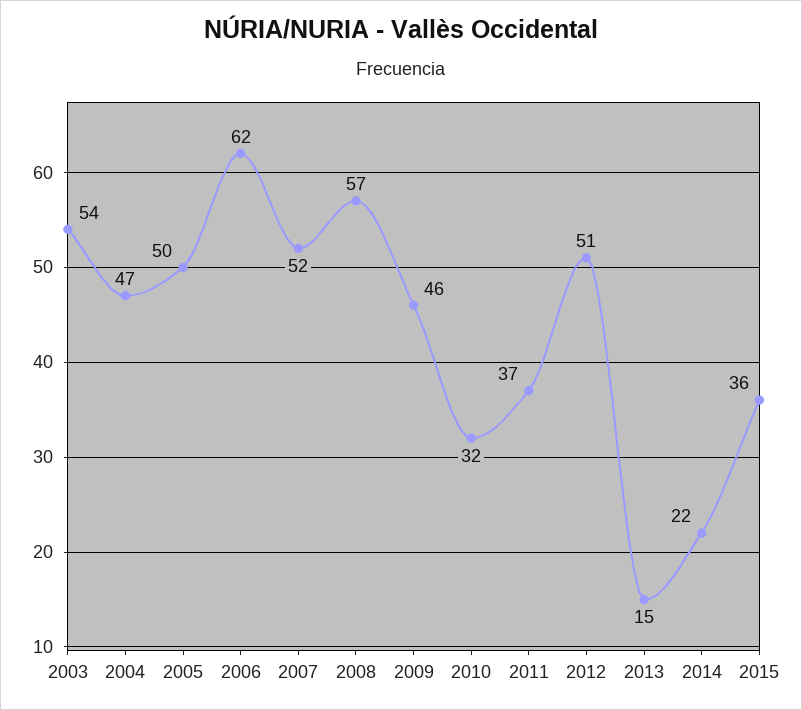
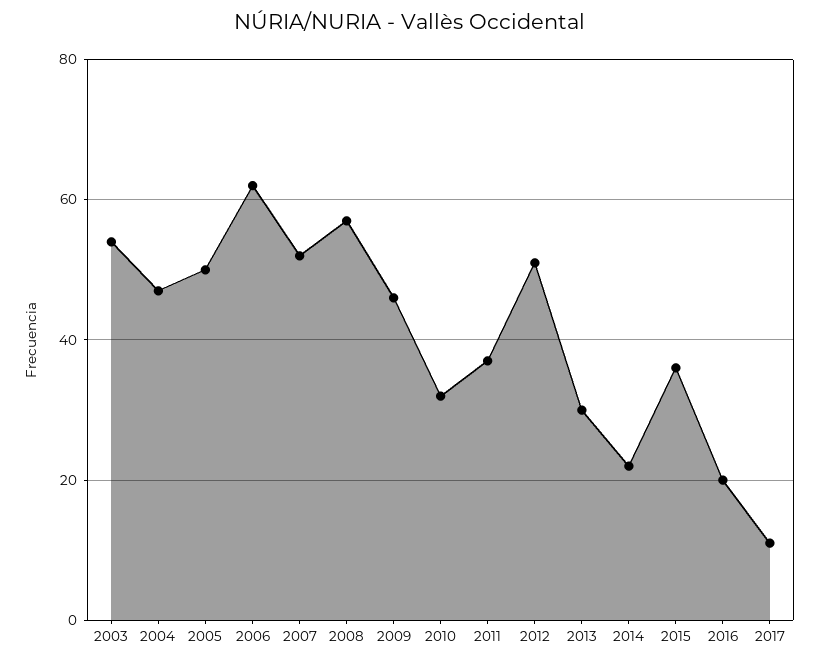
2013: 15 -> 30
2016: none -> 20
2017: none -> 10

